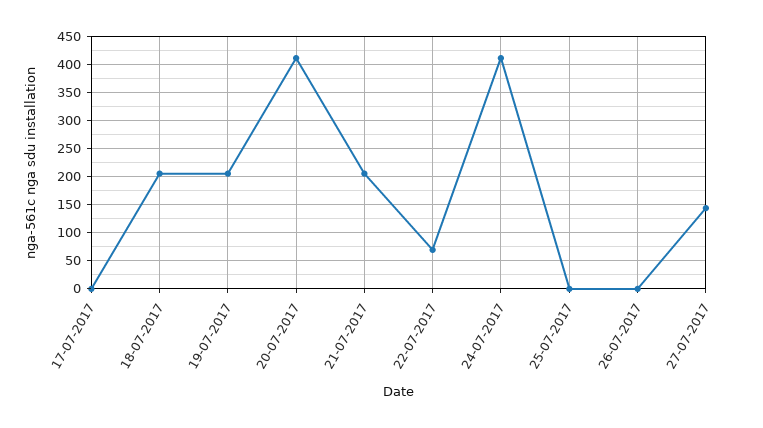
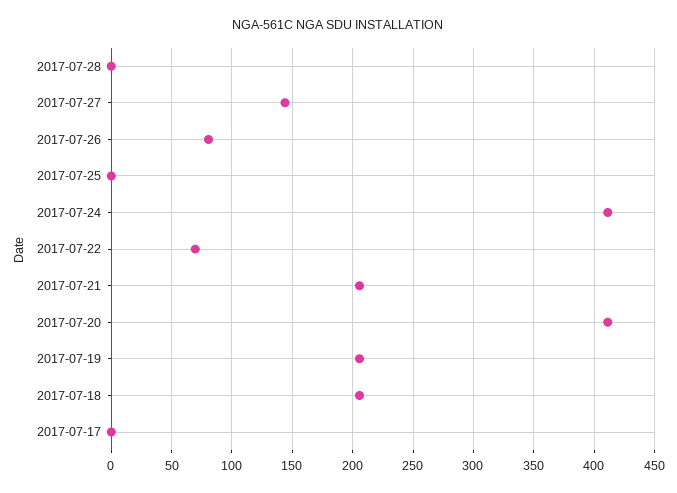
26-07-2017: 0 -> 80
2017-07-28: none -> 0

